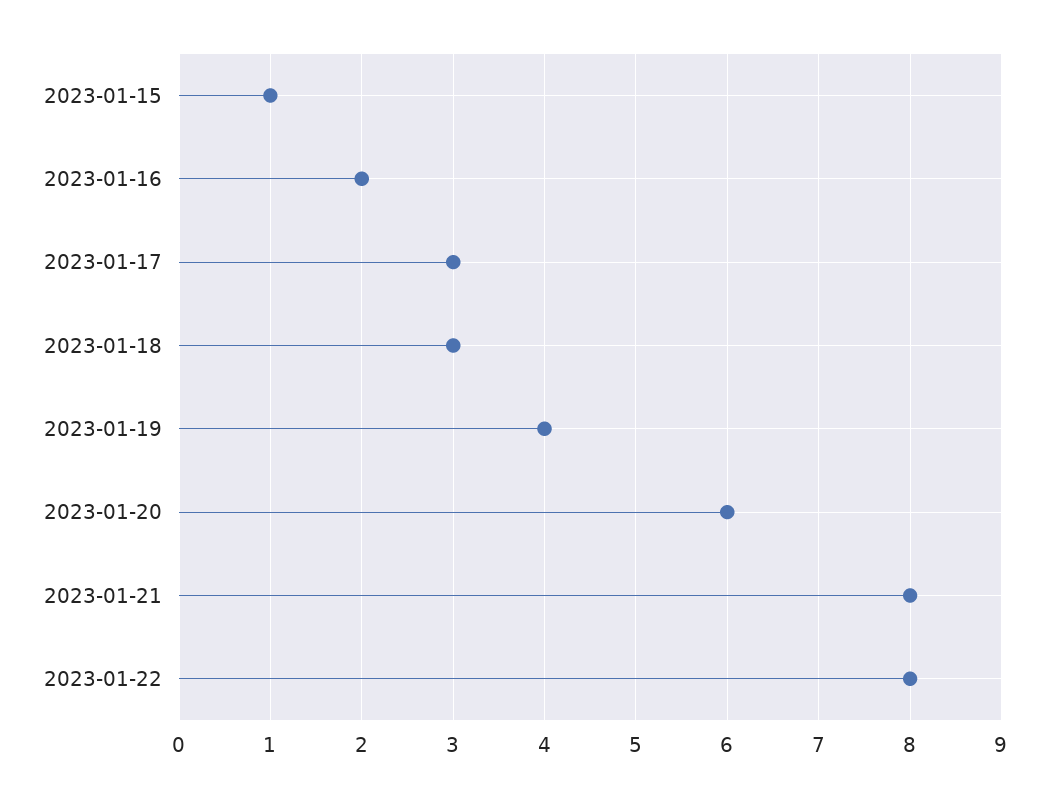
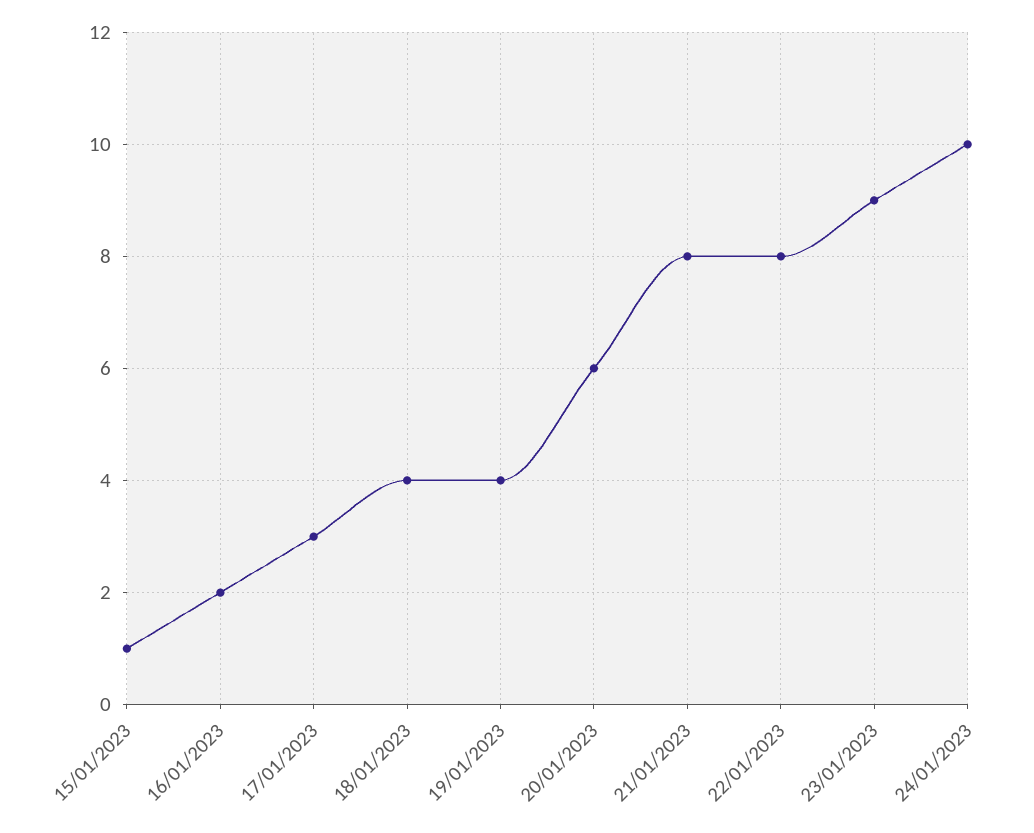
2023-01-18: 3 -> 4
23/01/2023: none -> 9
24/01/2023: none -> 10

